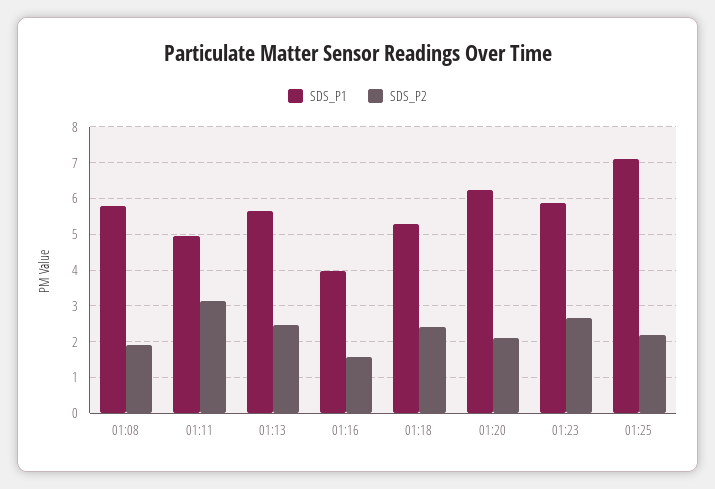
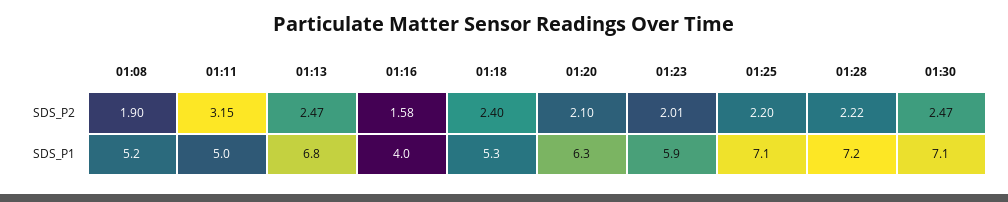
SDS_P1, 01:08: 5.8 -> 5.2
SDS_P1, 01:13: 5.6 -> 6.8
SDS_P2, 01:23: 2.6 -> 2.01
SDS_P2, 01:28: none -> 2.22
SDS_P2, 01:30: none -> 2.47
SDS_P1, 01:28: none -> 7.2
SDS_P1, 01:30: none -> 7.1

